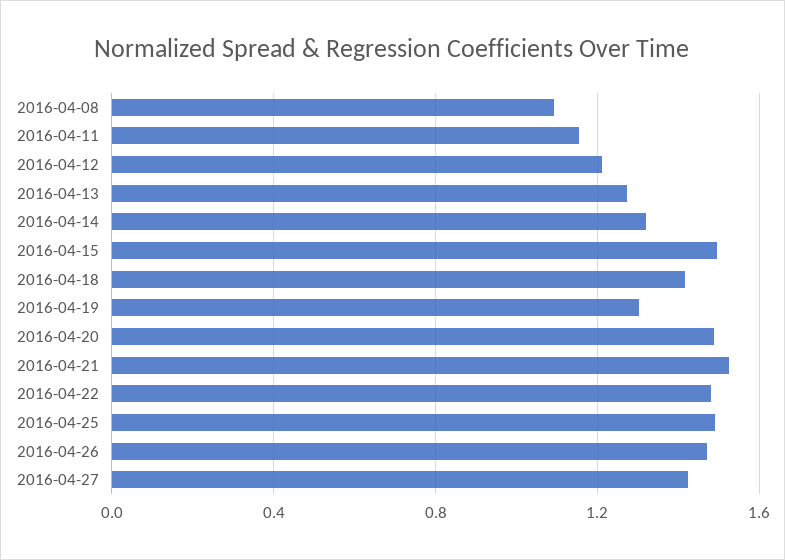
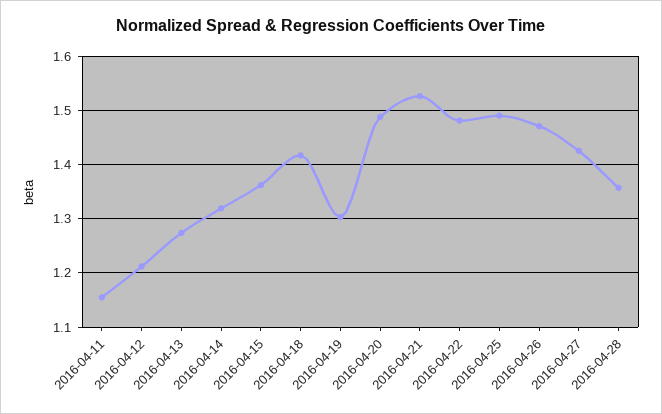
2016-04-08: 1.1 -> none
2016-04-15: 1.5 -> 1.36
2016-04-28: none -> 1.36

